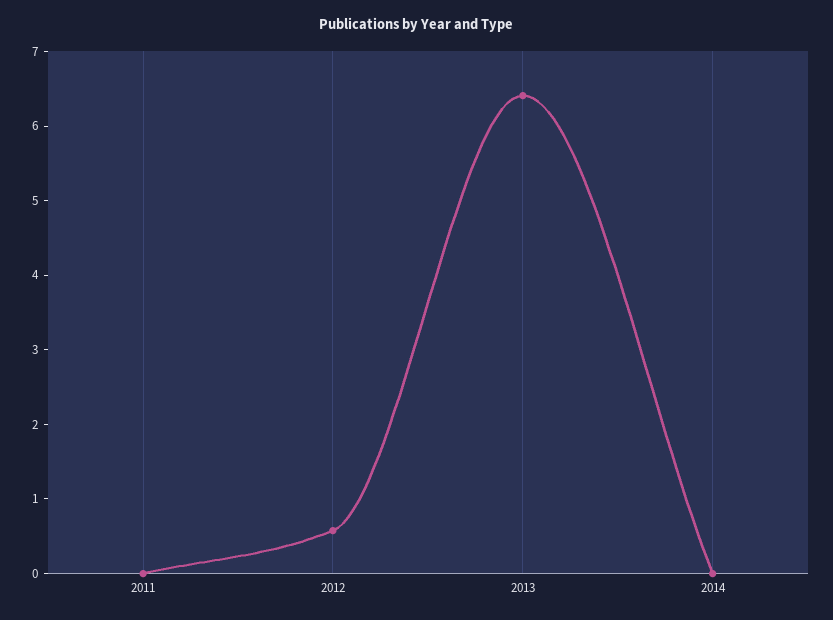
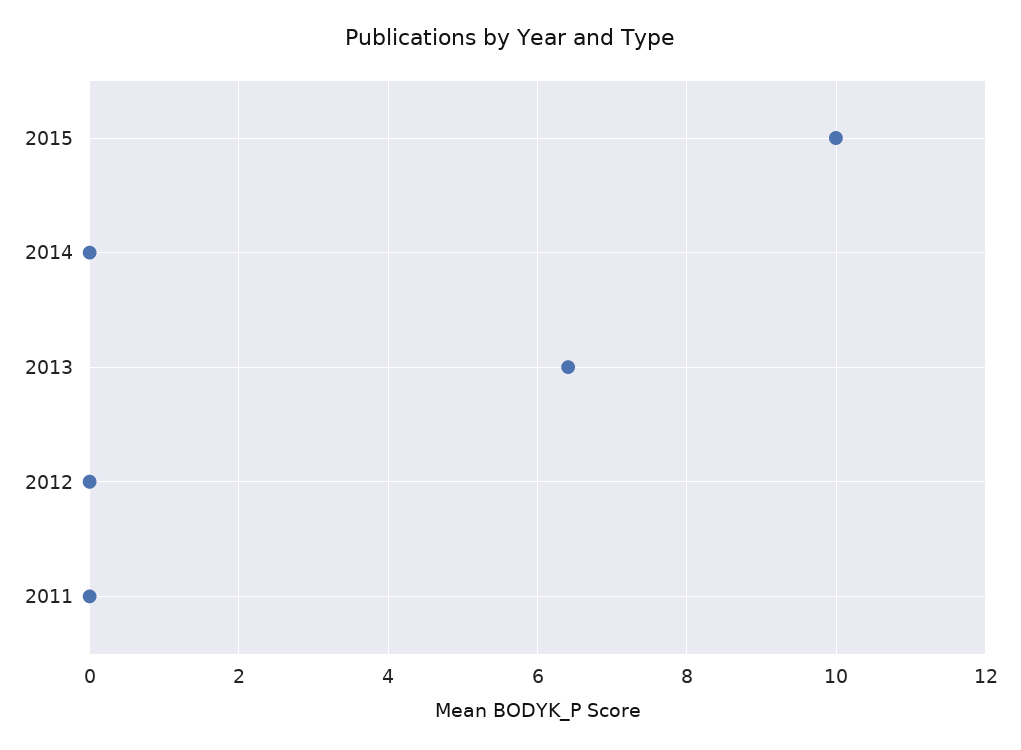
2012: 0.6 -> 0
2015: none -> 10

